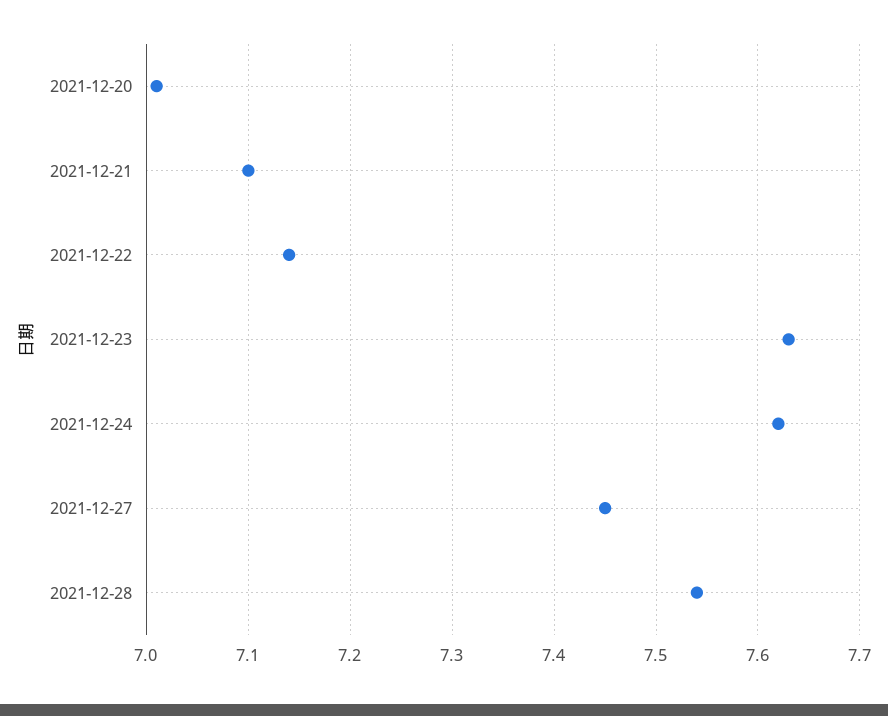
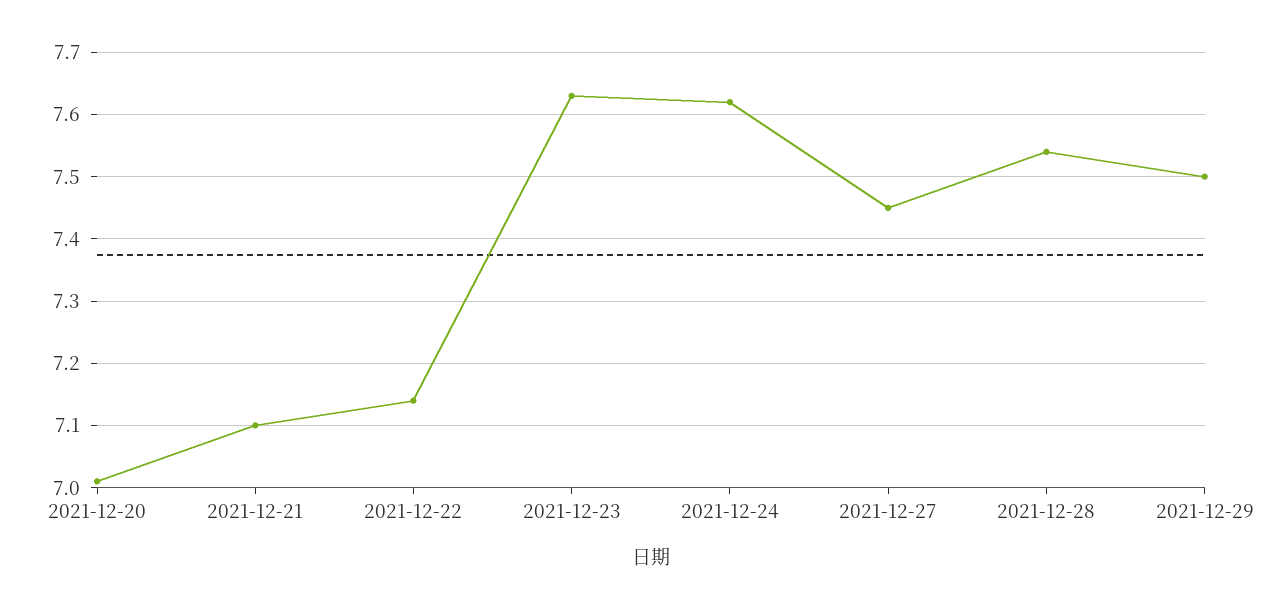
2021-12-29: none -> 7.5

